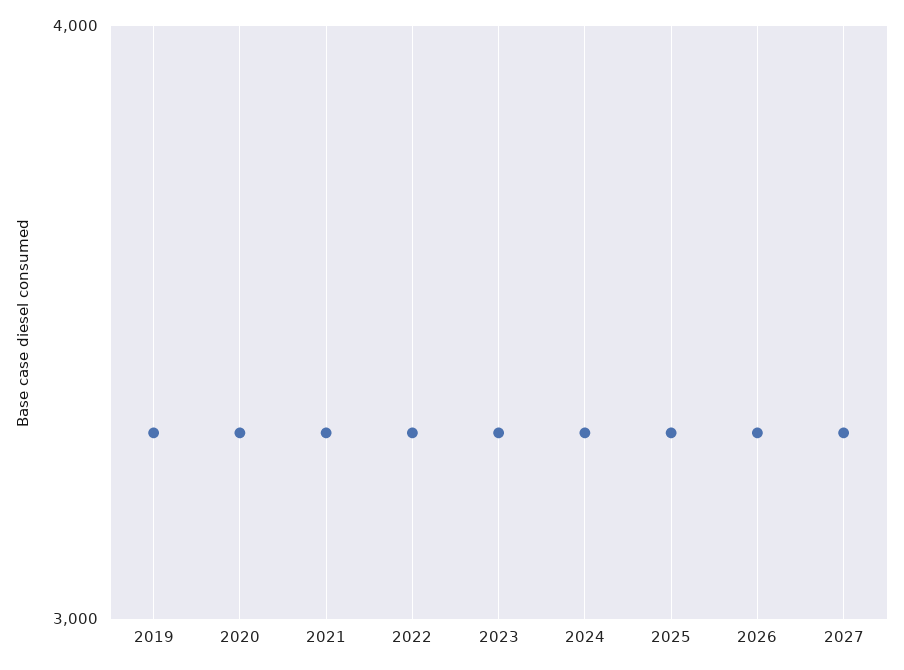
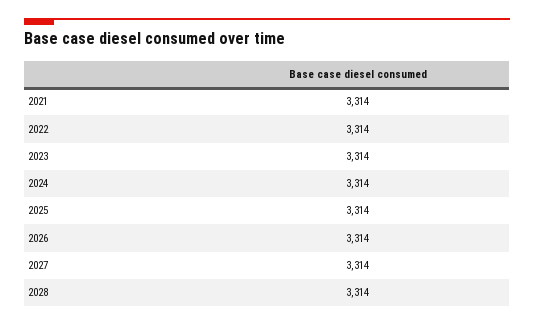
2019: 3300 -> none
2020: 3300 -> none
2028: none -> 3314

